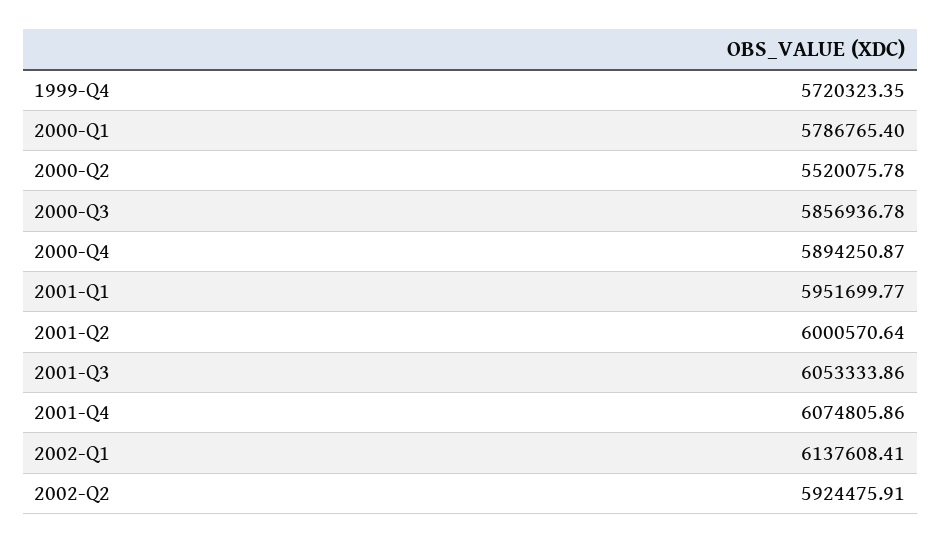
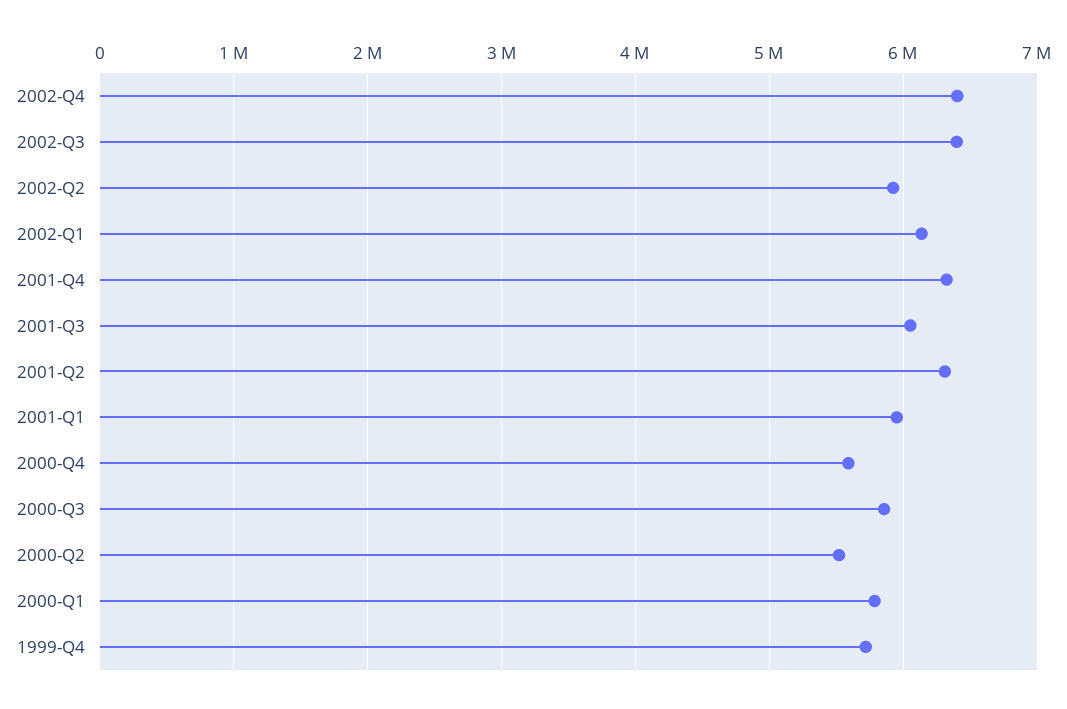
2000-Q4: 5894250.87 -> 5600000
2001-Q2: 6000570.64 -> 6300000
2001-Q4: 6074805.86 -> 6300000
2002-Q4: none -> 6400000
2002-Q3: none -> 6400000

